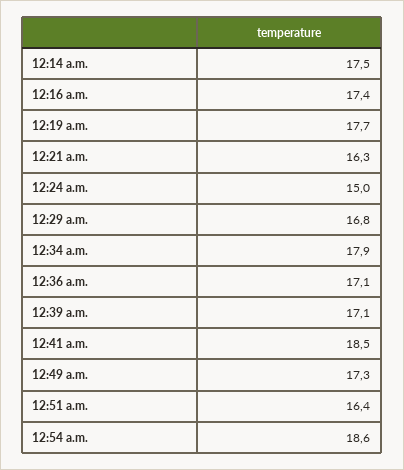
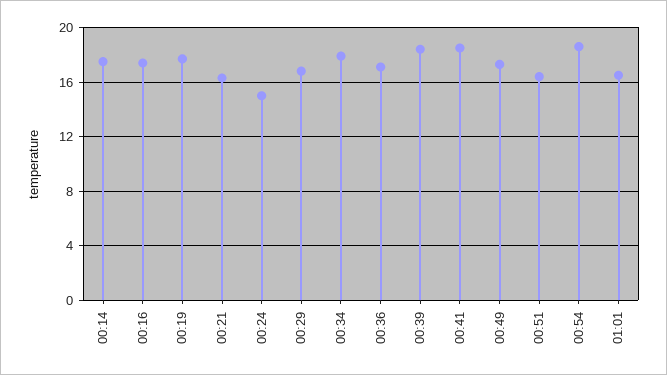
12:39 a.m.: 17.1 -> 18.5
01:01: none -> 16.5

